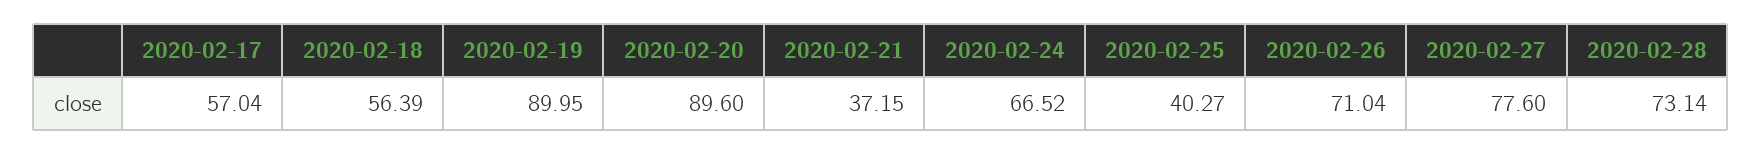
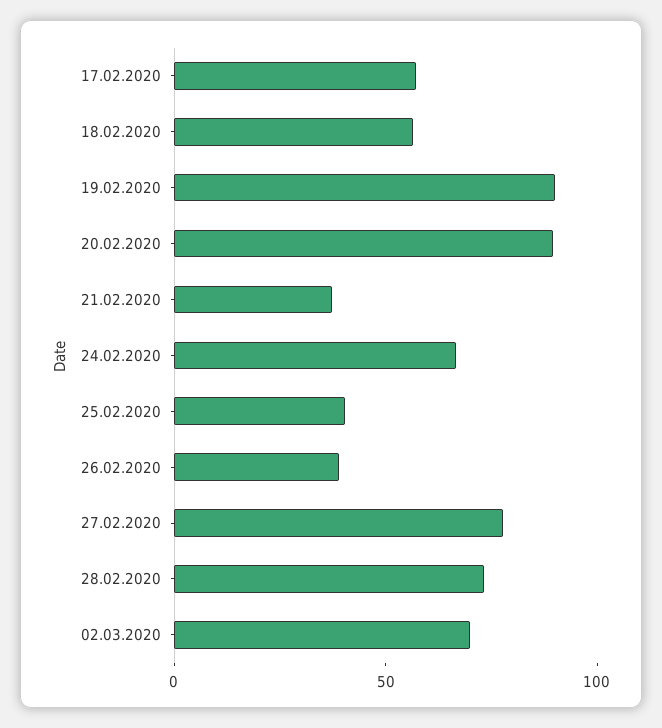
2020-02-26: 71.04 -> 40
02.03.2020: none -> 70

